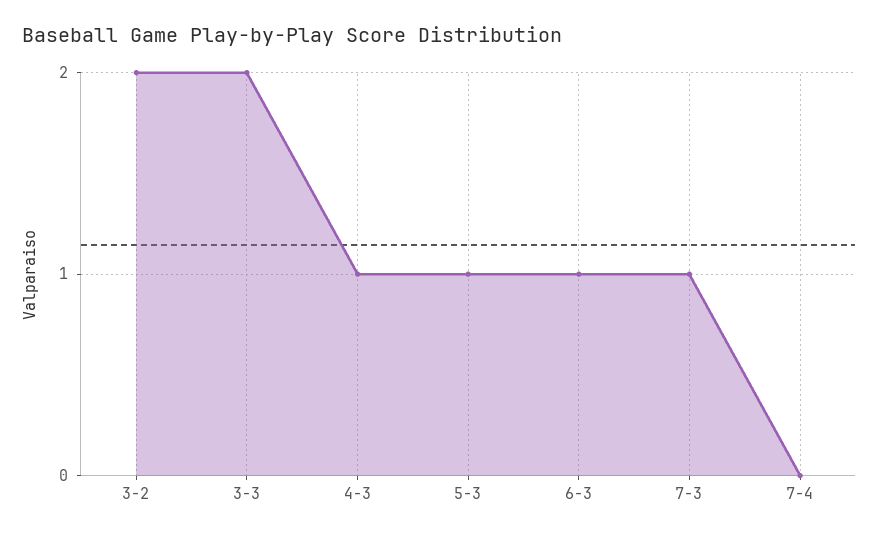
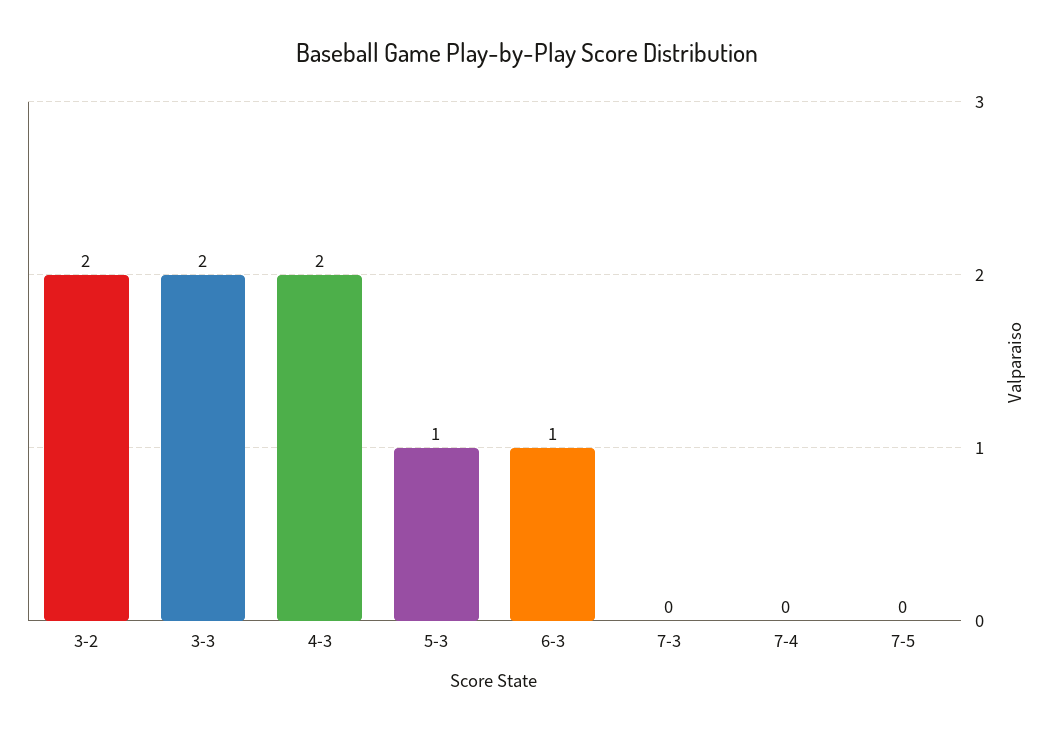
4-3: 1 -> 2
7-3: 1 -> 0
7-5: none -> 0

